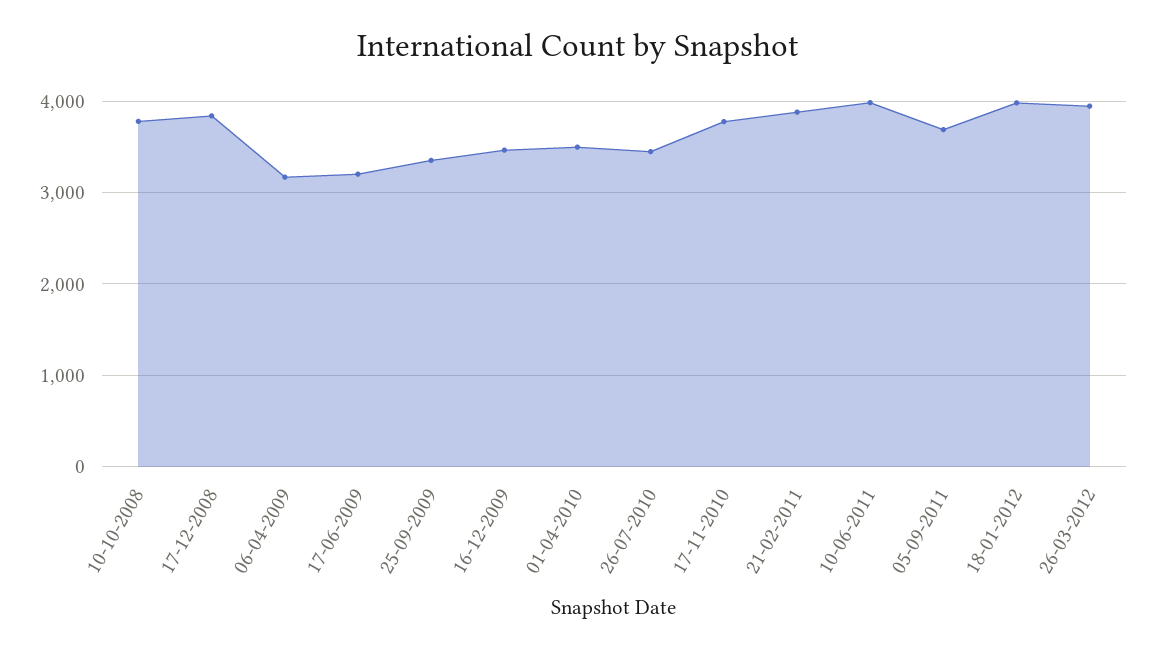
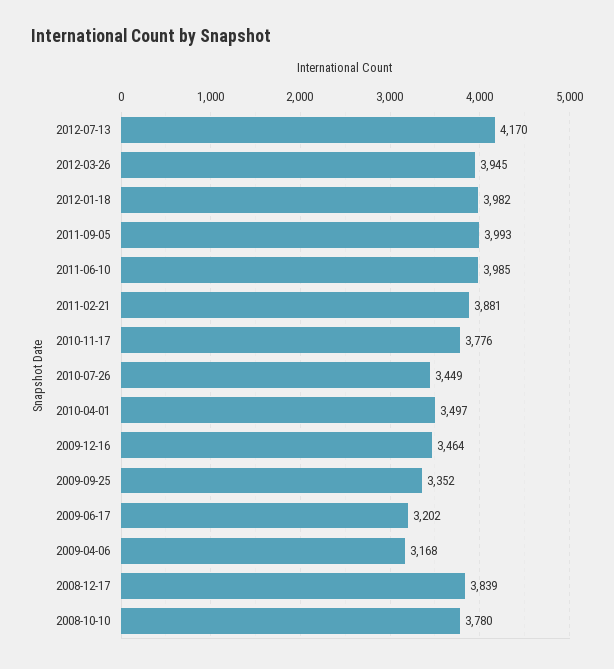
05-09-2011: 3700 -> 3993
2012-07-13: none -> 4170

